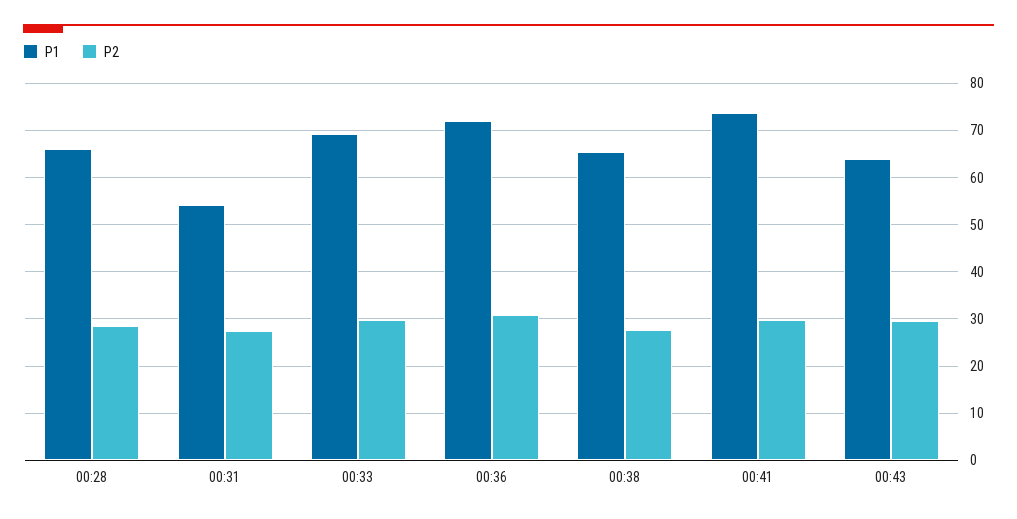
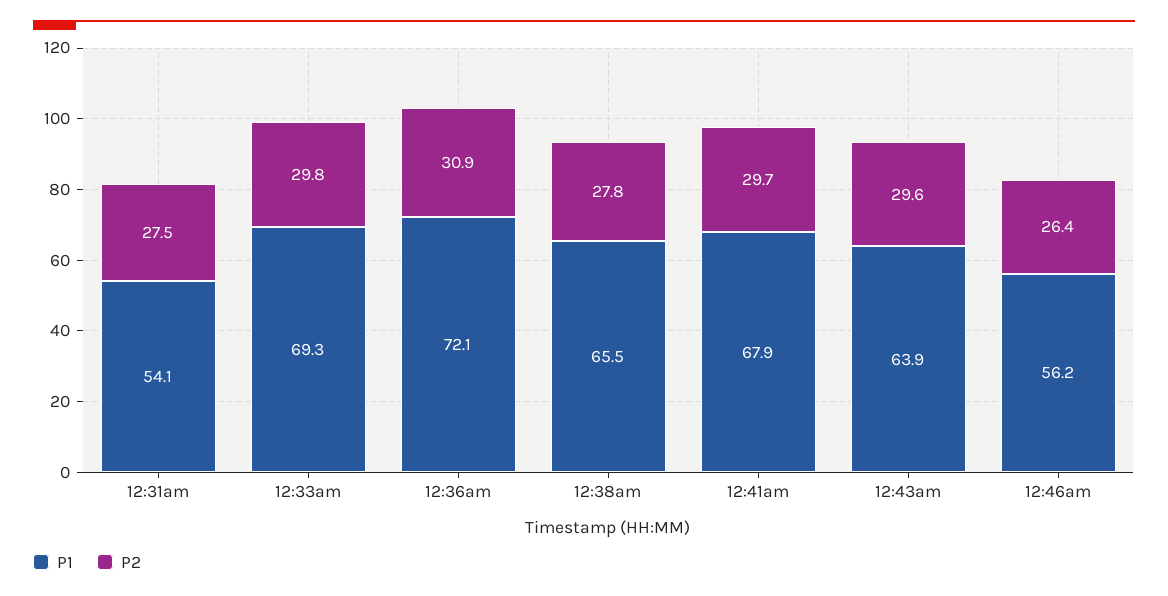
P1, 00:28: 66 -> none
P2, 00:28: 28 -> none
P1, 00:41: 74 -> 67.9
P1, 12:46am: none -> 56.2
P2, 12:46am: none -> 26.4

